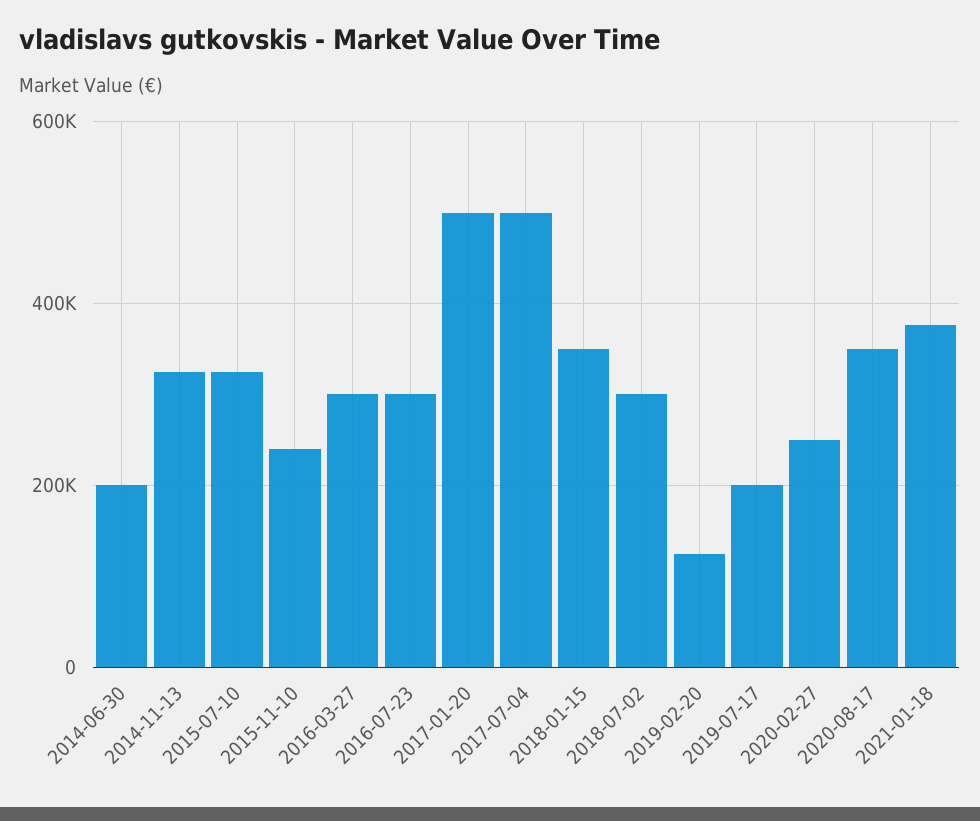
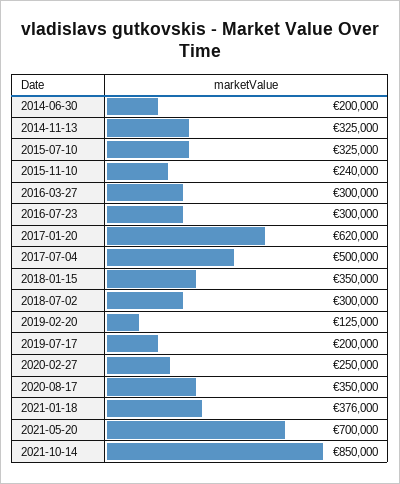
2017-01-20: 500000 -> 620000
2021-05-20: none -> 700000
2021-10-14: none -> 850000

